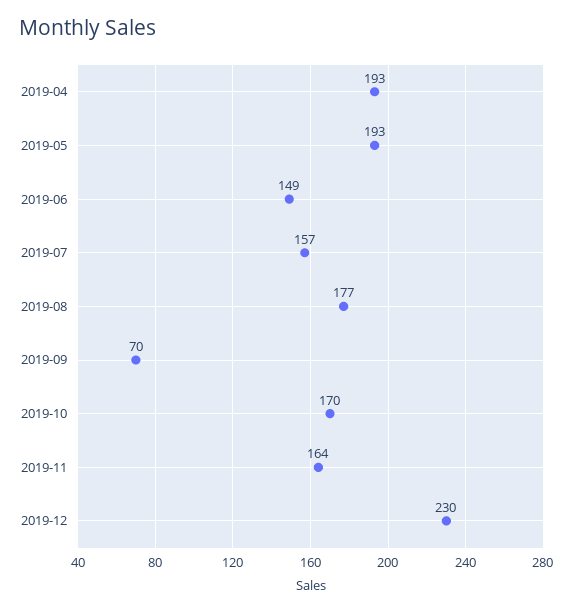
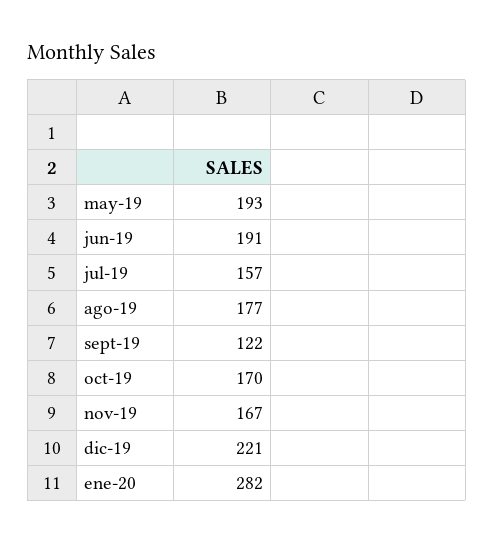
2019-04: 193 -> none
2019-06: 149 -> 191
2019-09: 70 -> 122
2019-11: 164 -> 167
2019-12: 230 -> 221
ene-20: none -> 282

